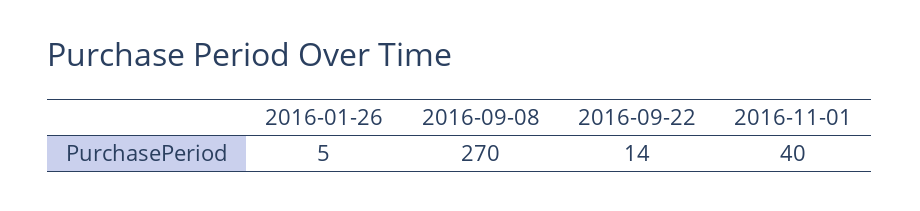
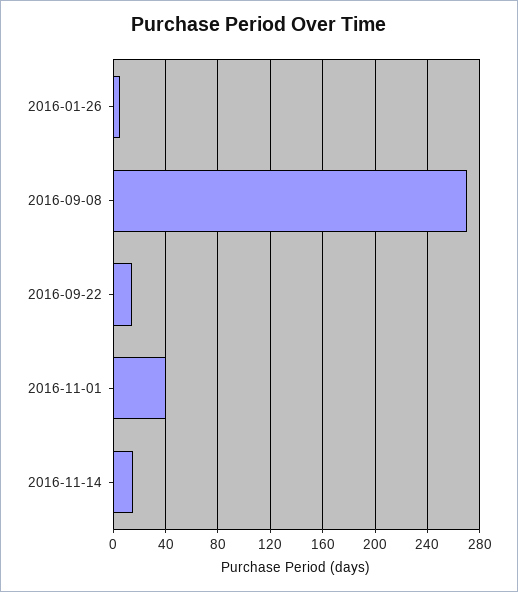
2016-11-14: none -> 15

